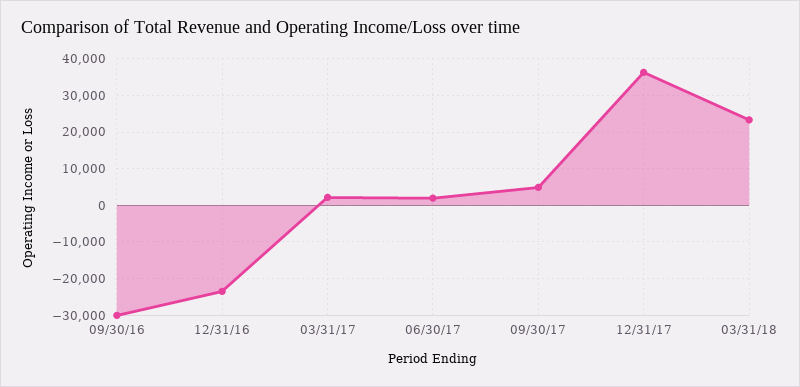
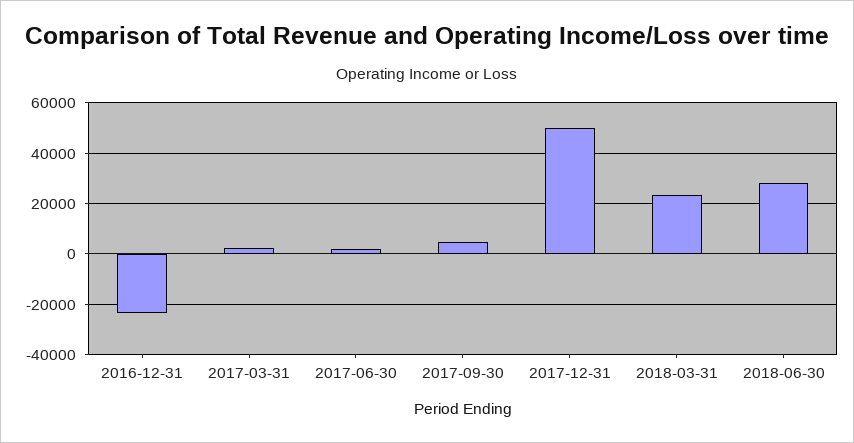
09/30/16: -30000 -> none
12/31/17: 36000 -> 50000
2018-06-30: none -> 27500

